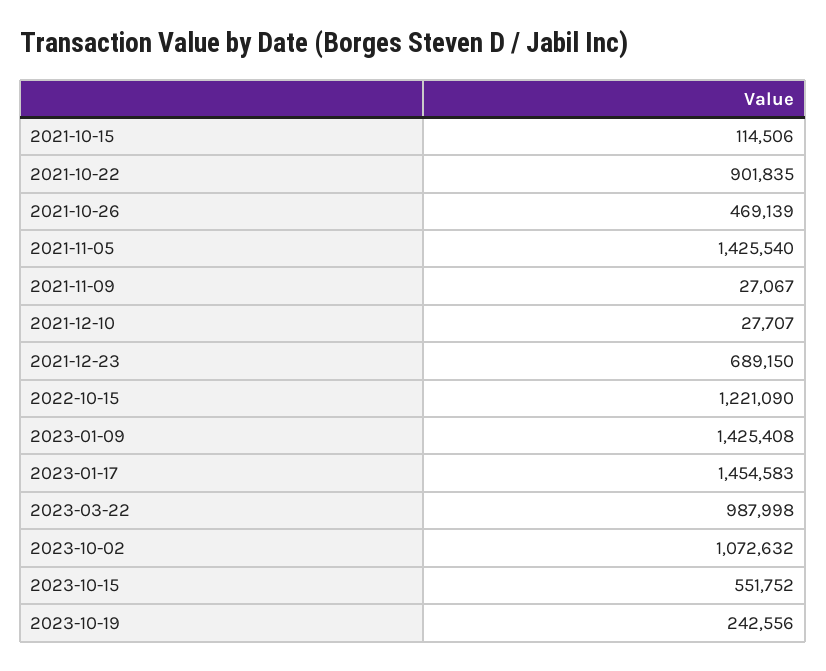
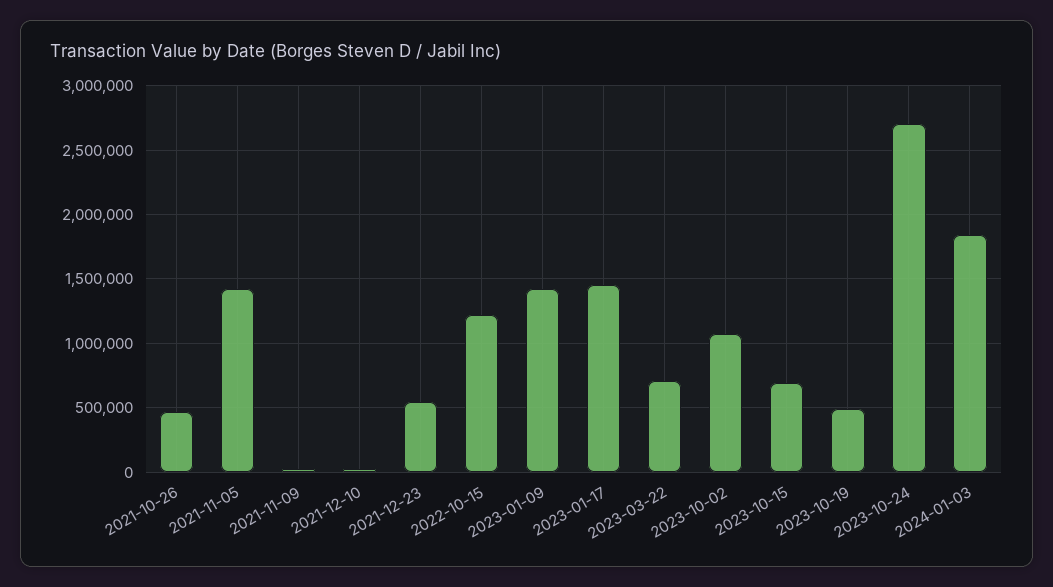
2021-10-15: 114506 -> none
2021-10-22: 901835 -> none
2021-12-23: 689150 -> 550000
2023-03-22: 987998 -> 700000
2023-10-15: 551752 -> 700000
2023-10-19: 242556 -> 500000
2023-10-24: none -> 2700000
2024-01-03: none -> 1850000

